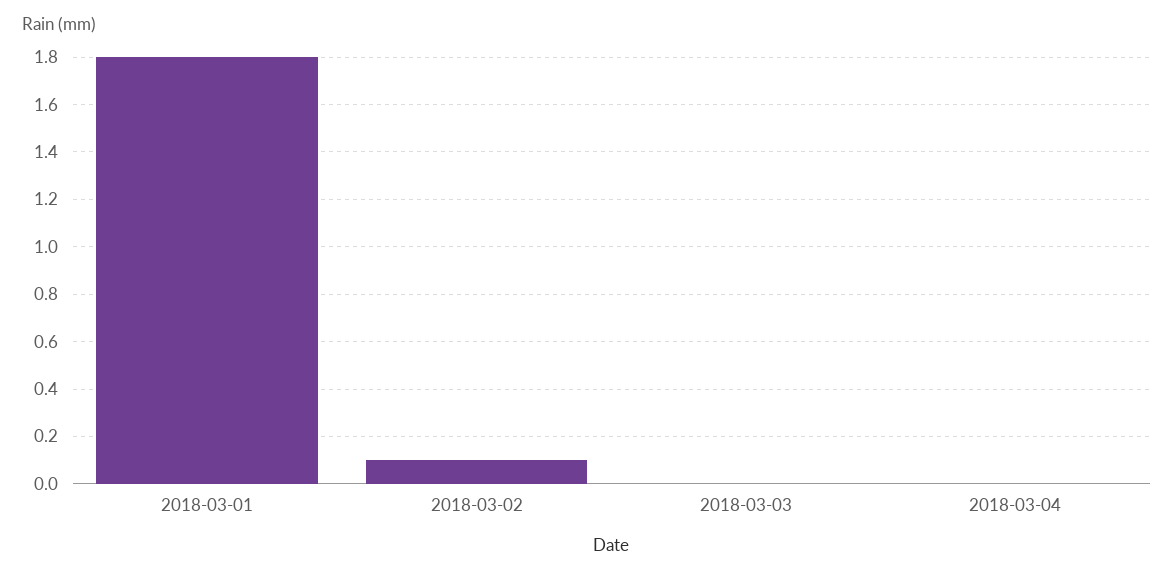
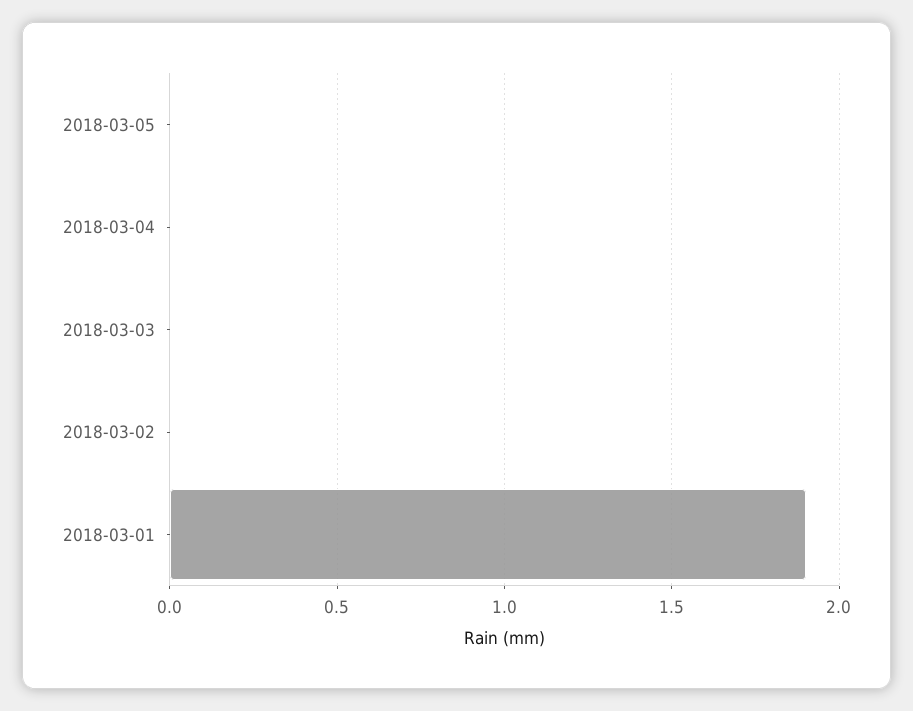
2018-03-01: 1.8 -> 1.9
2018-03-02: 0.1 -> 0
2018-03-05: none -> 0

